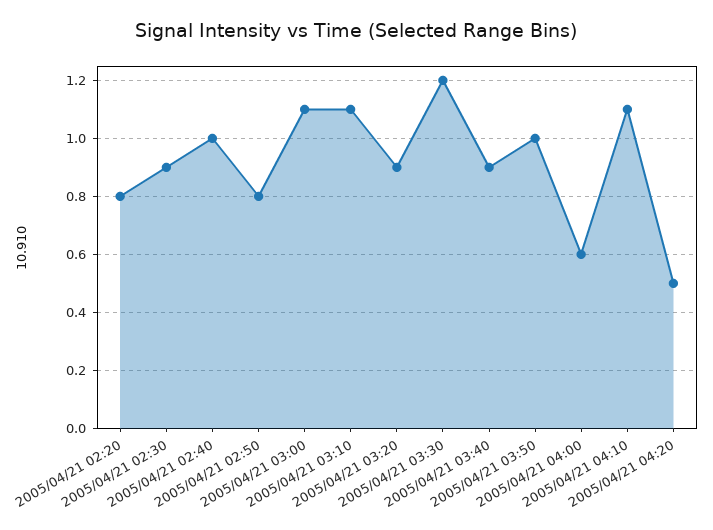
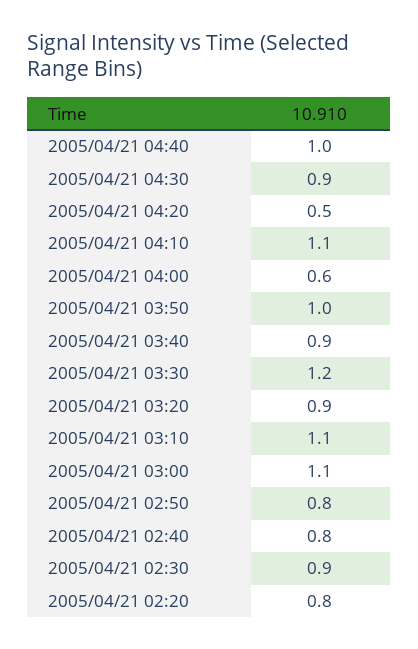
2005/04/21 02:40: 1 -> 0.8
2005/04/21 04:40: none -> 1
2005/04/21 04:30: none -> 0.9

